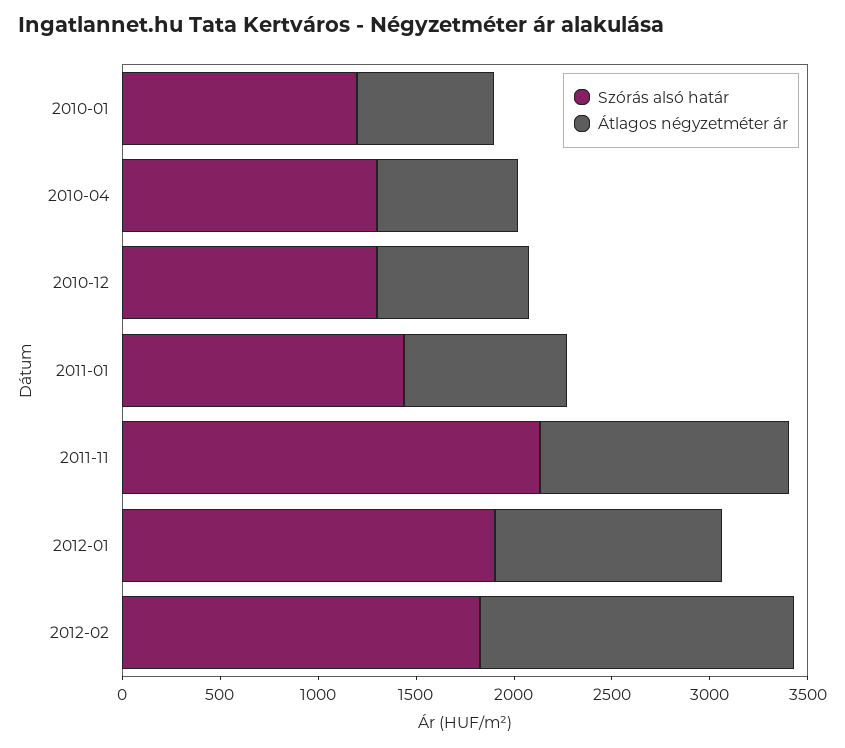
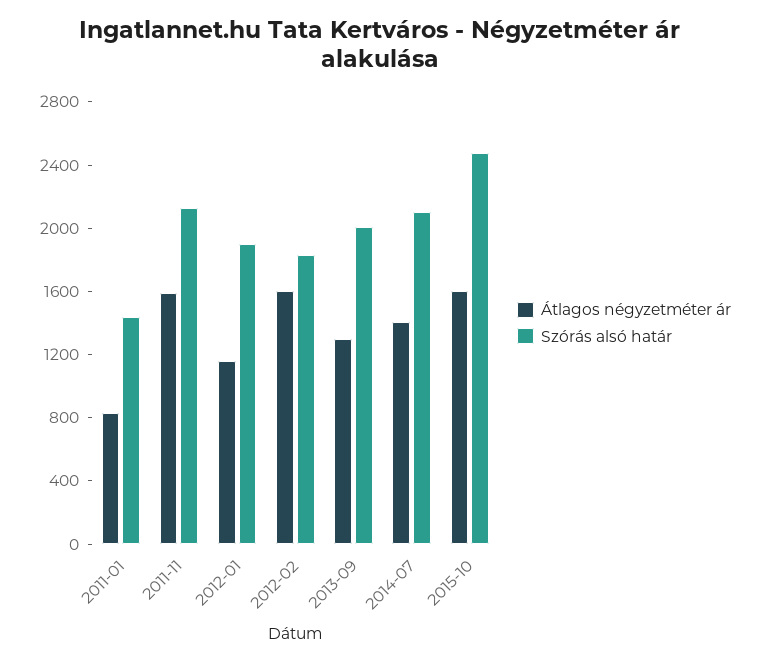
Szórás alsó határ, 2010-01: 1200 -> none
Átlagos négyzetméter ár, 2010-01: 700 -> none
Szórás alsó határ, 2010-04: 1300 -> none
Átlagos négyzetméter ár, 2010-04: 700 -> none
Szórás alsó határ, 2010-12: 1300 -> none
Átlagos négyzetméter ár, 2010-12: 800 -> none
Átlagos négyzetméter ár, 2011-11: 1300 -> 1600
Átlagos négyzetméter ár, 2013-09: none -> 1300
Szórás alsó határ, 2013-09: none -> 2000
Átlagos négyzetméter ár, 2014-07: none -> 1400
Szórás alsó határ, 2014-07: none -> 2100
Átlagos négyzetméter ár, 2015-10: none -> 1600
Szórás alsó határ, 2015-10: none -> 2500

